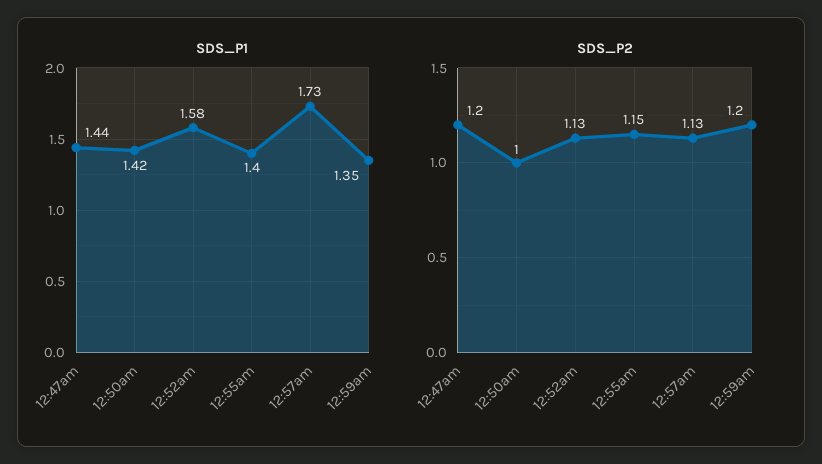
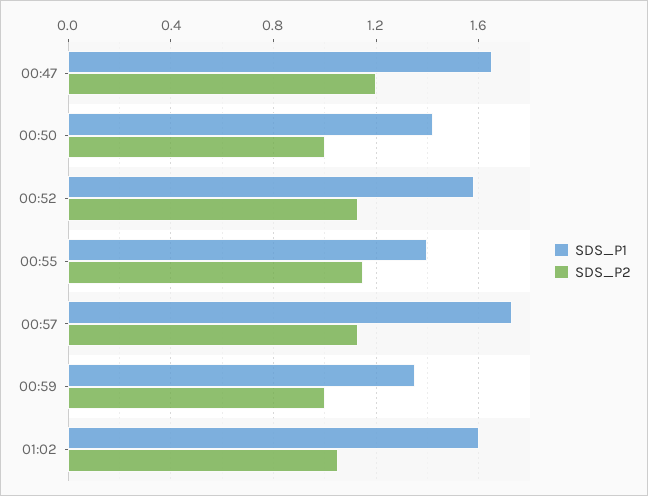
SDS_P1, 12:47am: 1.44 -> 1.65
SDS_P2, 12:59am: 1.2 -> 1
SDS_P1, 01:02: none -> 1.6
SDS_P2, 01:02: none -> 1.05

